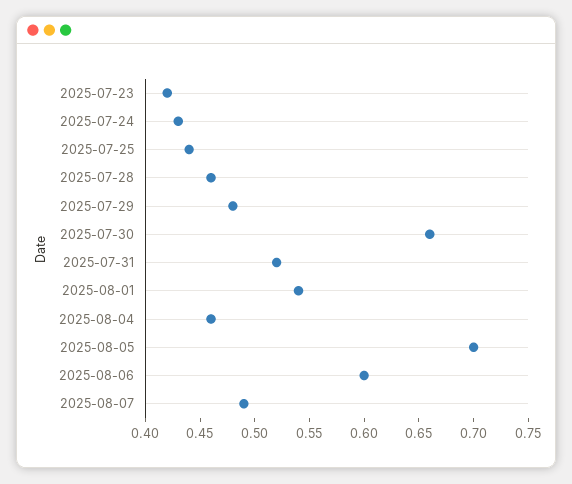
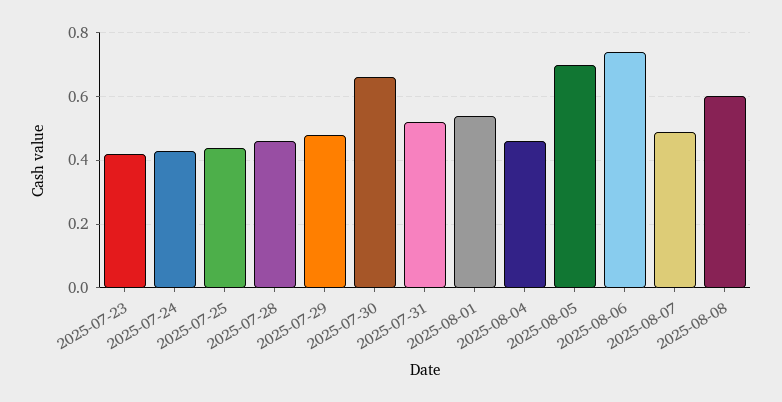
2025-08-06: 0.6 -> 0.75
2025-08-08: none -> 0.6

